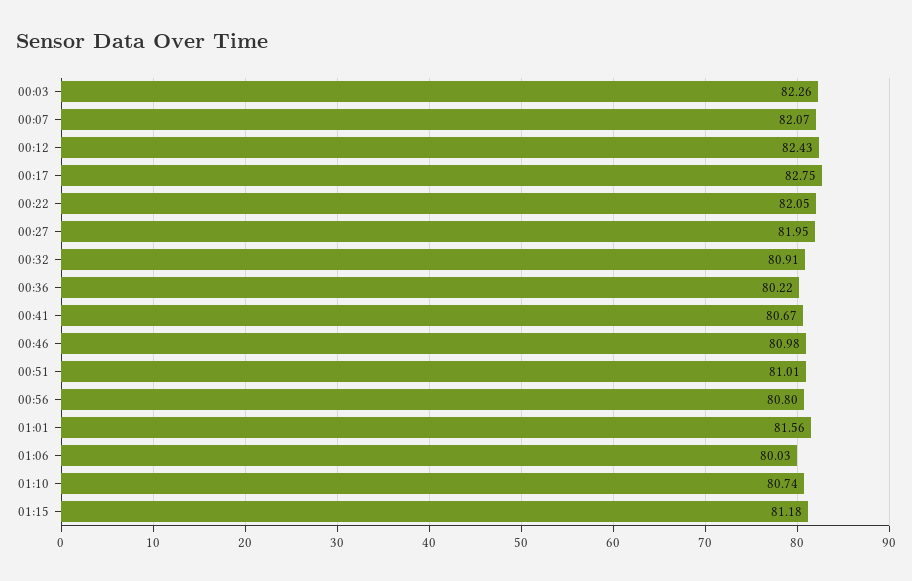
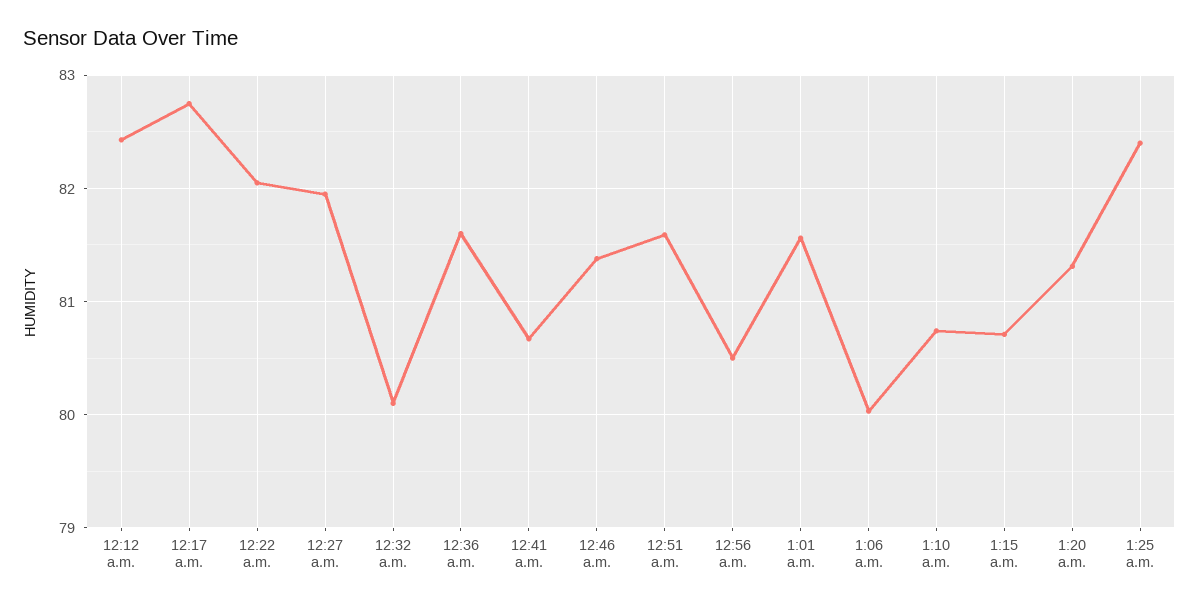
00:03: 82.26 -> none
00:07: 82.07 -> none
00:32: 80.91 -> 80.1
00:36: 80.22 -> 81.6
00:46: 80.98 -> 81.4
00:51: 81.01 -> 81.6
00:56: 80.8 -> 80.5
01:15: 81.18 -> 80.7
1:20 a.m.: none -> 81.3
1:25 a.m.: none -> 82.4

